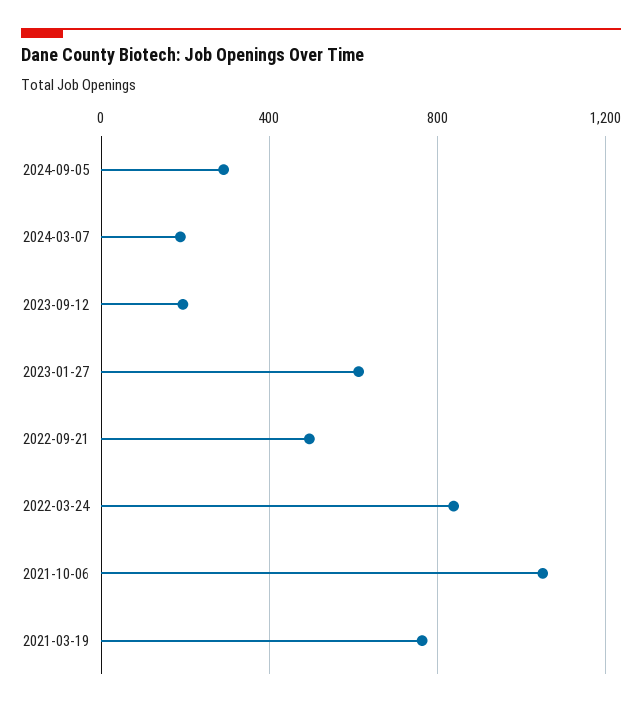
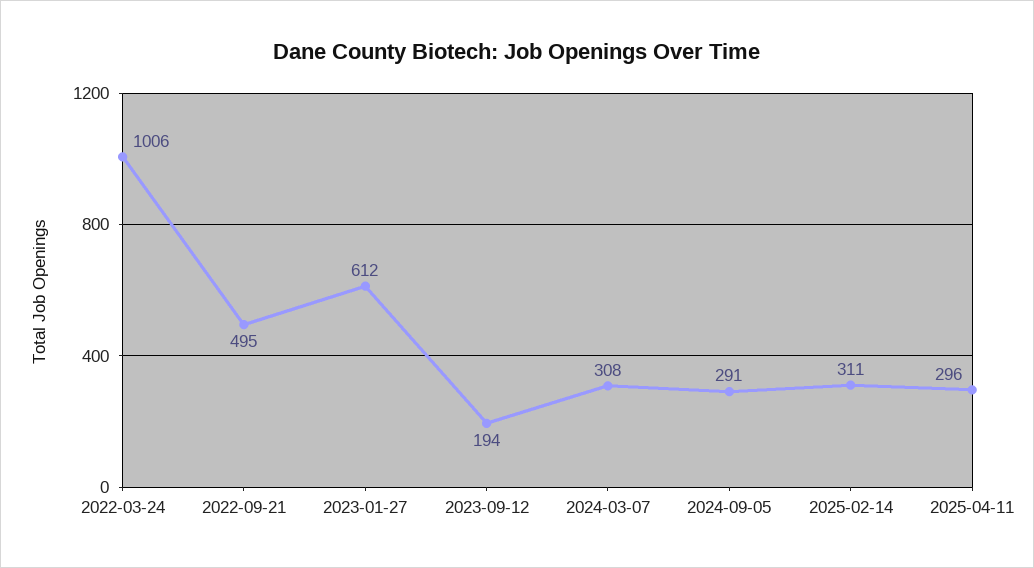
2024-03-07: 200 -> 308
2022-03-24: 850 -> 1006
2021-10-06: 1050 -> none
2021-03-19: 750 -> none
2025-02-14: none -> 311
2025-04-11: none -> 296

